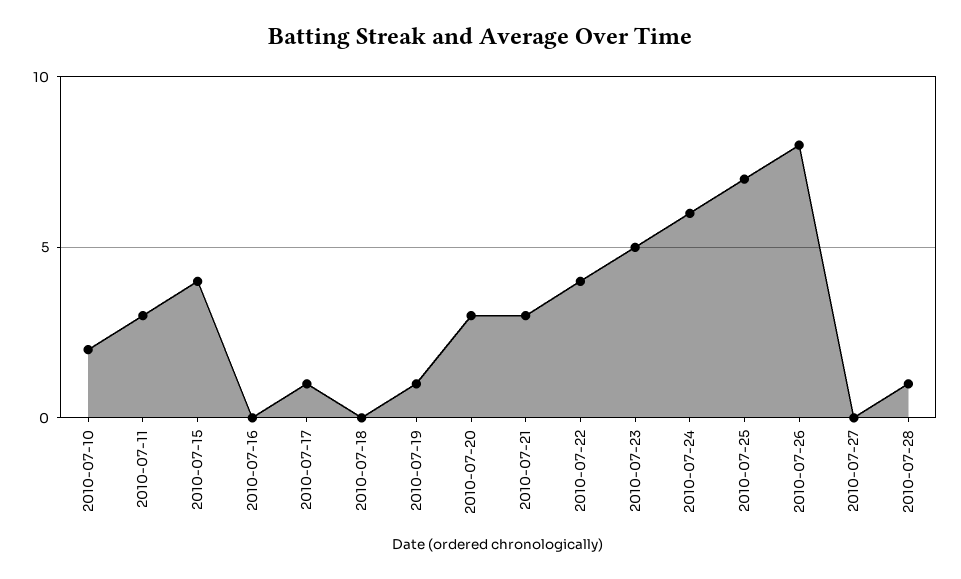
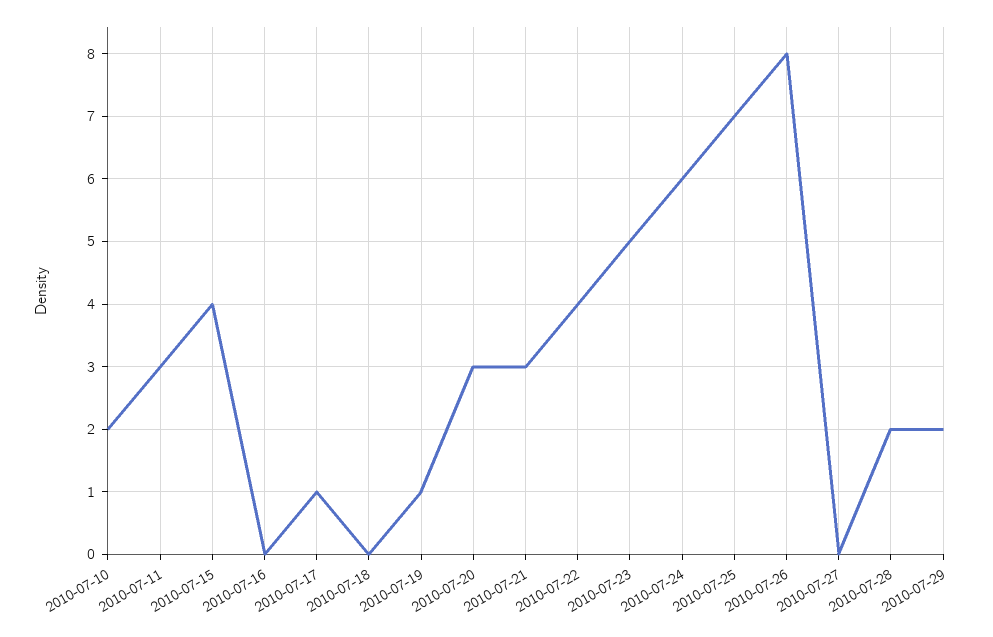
2010-07-28: 1 -> 2
2010-07-29: none -> 2

